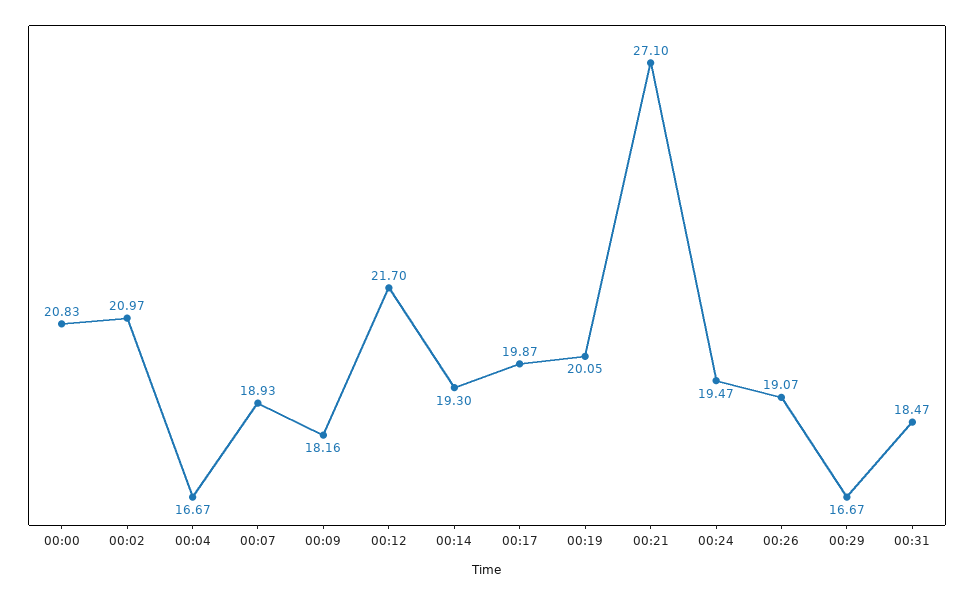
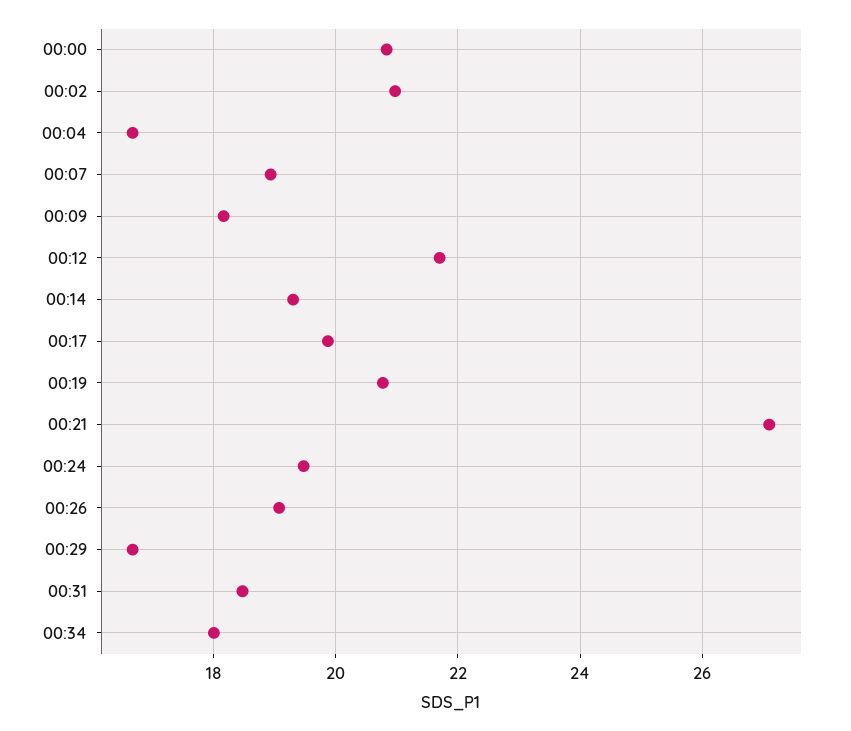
00:19: 20.05 -> 20.8
00:34: none -> 18

